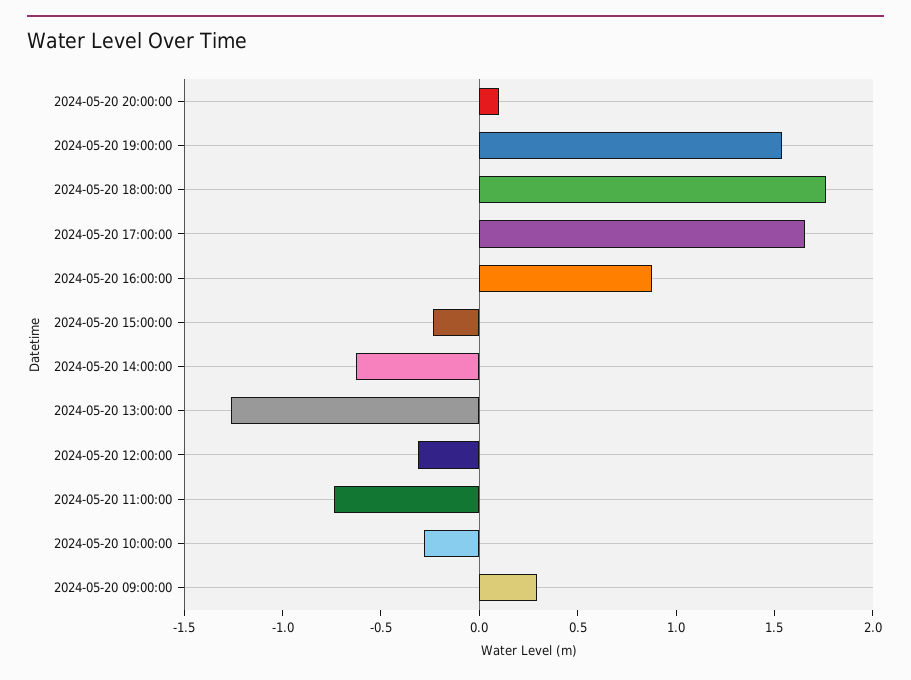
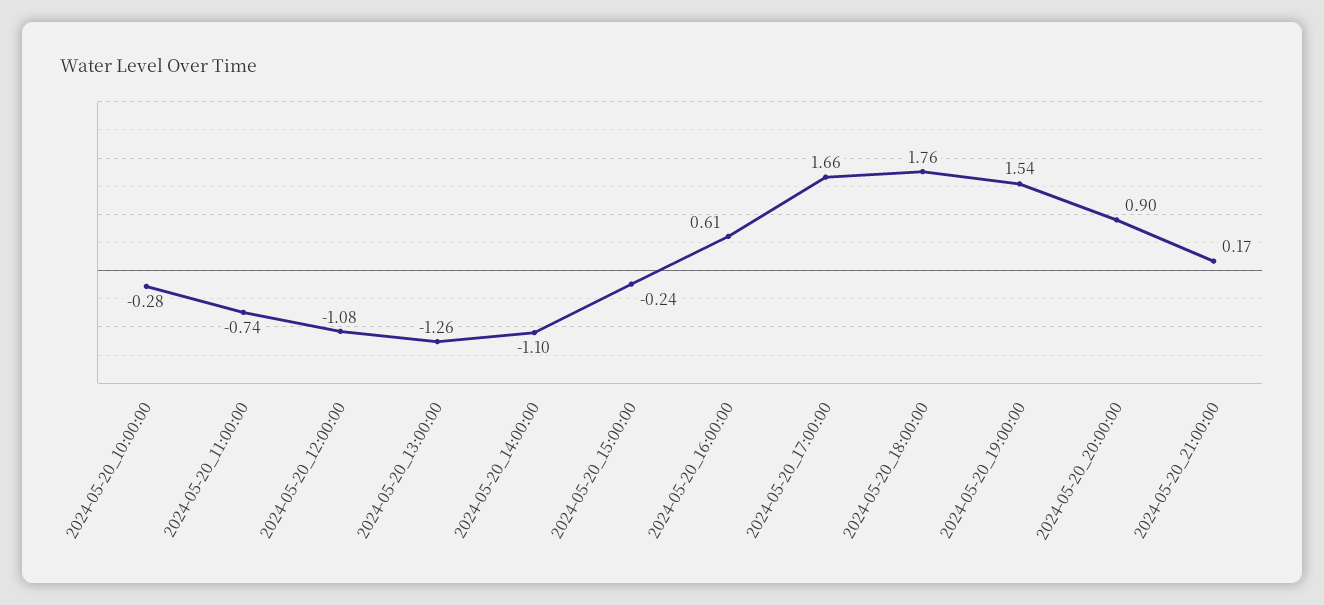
2024-05-20 20:00:00: 0.1 -> 0.9
2024-05-20 16:00:00: 0.9 -> 0.61
2024-05-20 14:00:00: -0.6 -> -1.1
2024-05-20 12:00:00: -0.3 -> -1.08
2024-05-20 09:00:00: 0.3 -> none
2024-05-20_21:00:00: none -> 0.17

